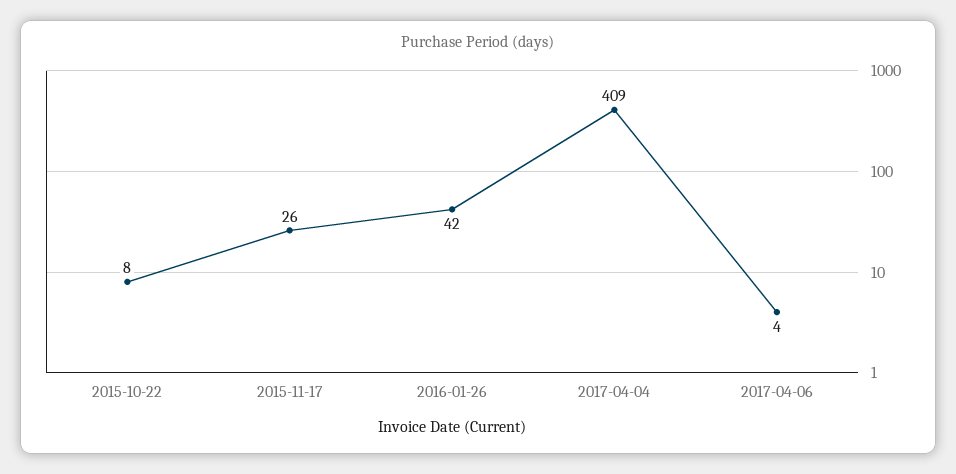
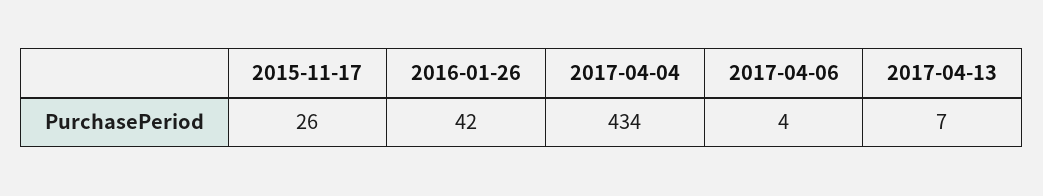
2015-10-22: 8 -> none
2017-04-04: 409 -> 434
2017-04-13: none -> 7

